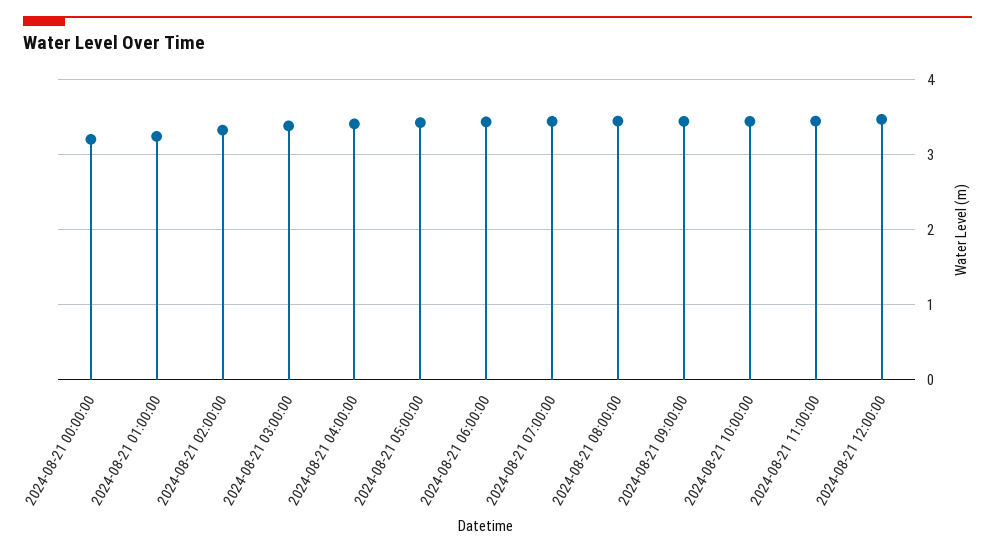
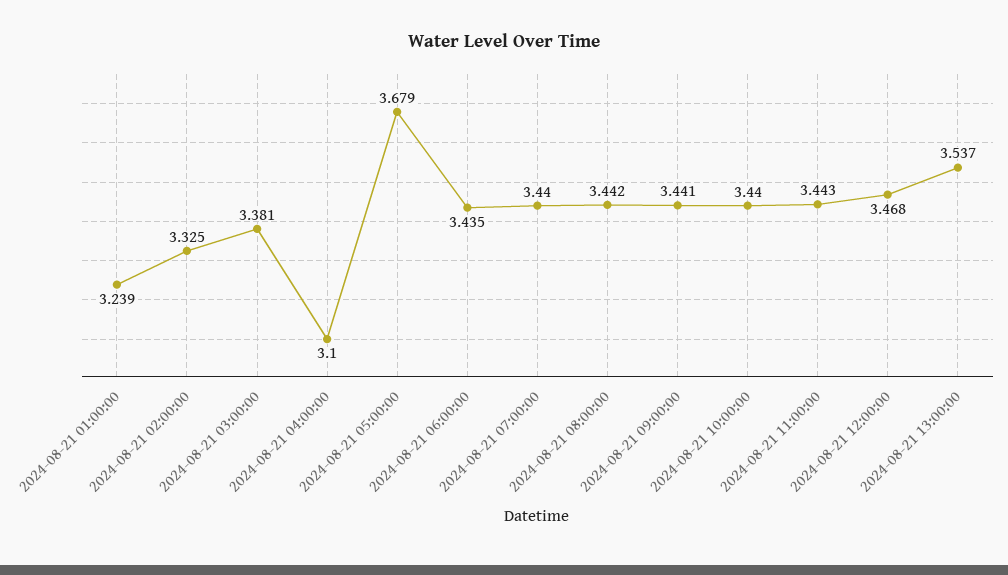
2024-08-21 00:00:00: 3.2 -> none
2024-08-21 04:00:00: 3.4 -> 3.1
2024-08-21 05:00:00: 3.4 -> 3.679
2024-08-21 13:00:00: none -> 3.537

